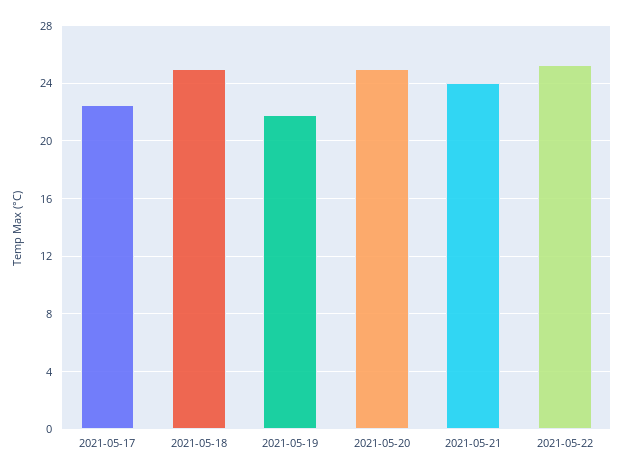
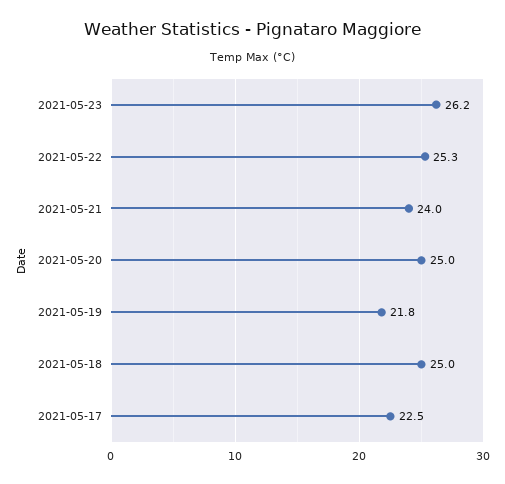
2021-05-23: none -> 26.2

